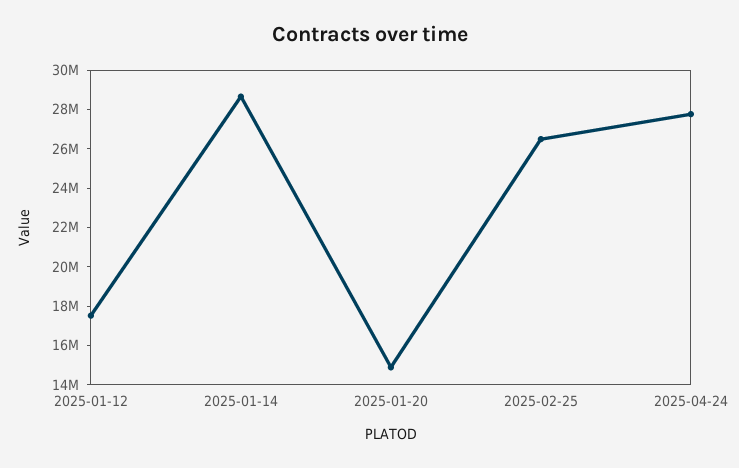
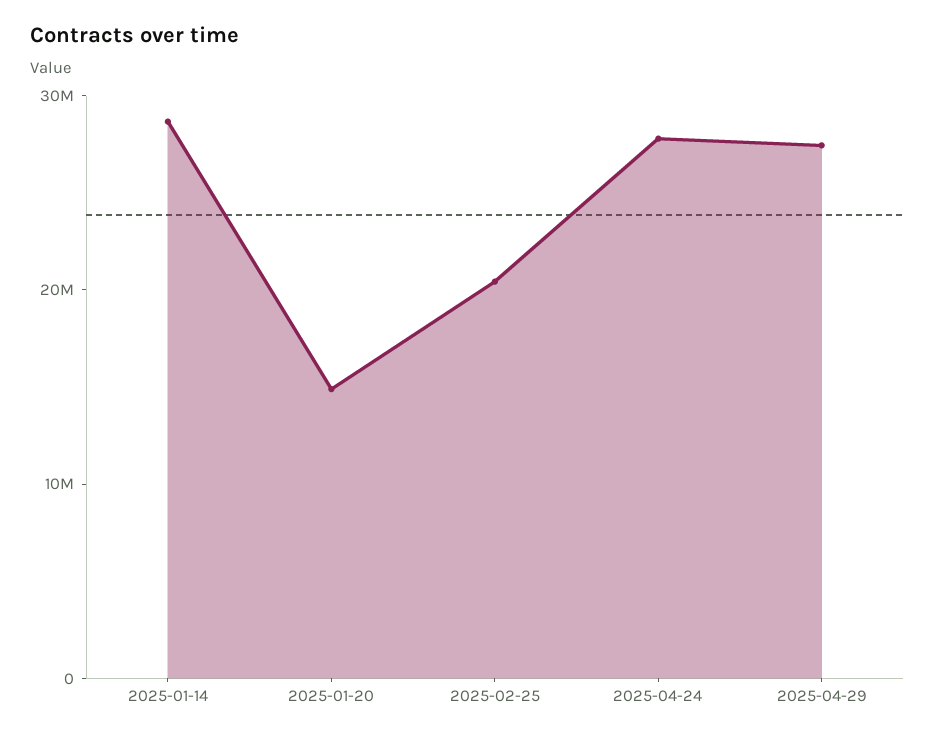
2025-01-12: 17500000 -> none
2025-02-25: 26500000 -> 20000000
2025-04-29: none -> 28000000

